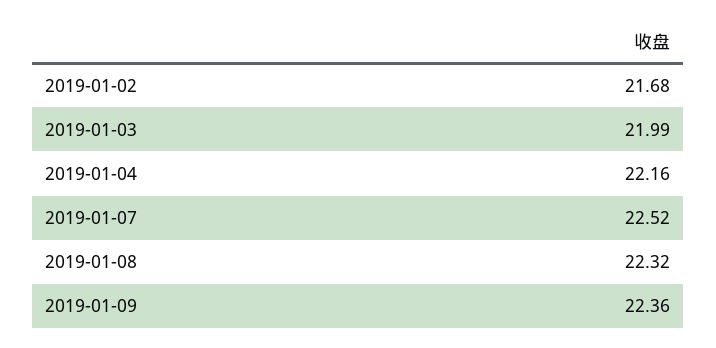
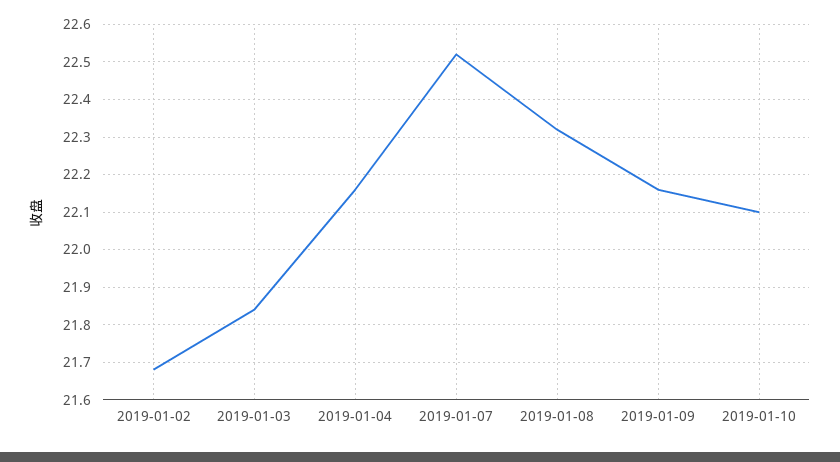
2019-01-03: 21.99 -> 21.85
2019-01-09: 22.36 -> 22.15
2019-01-10: none -> 22.1

